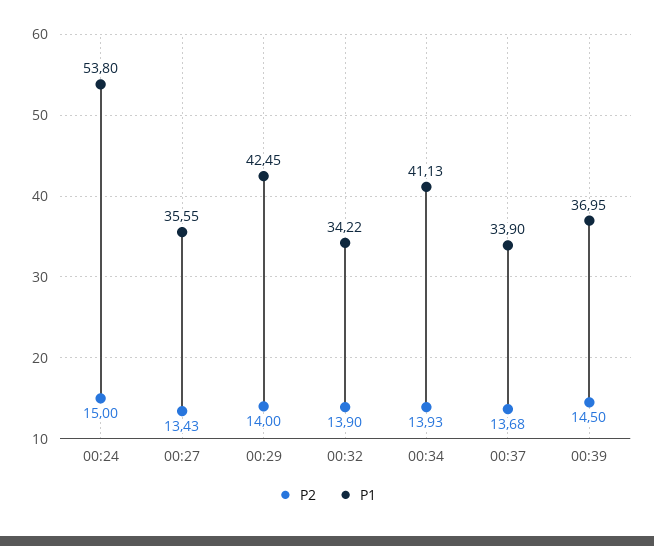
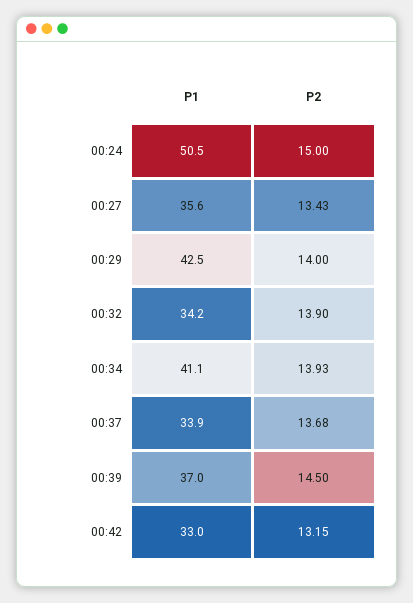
P1, 00:24: 53.8 -> 50.5
P1, 00:42: none -> 33
P2, 00:42: none -> 13.15

